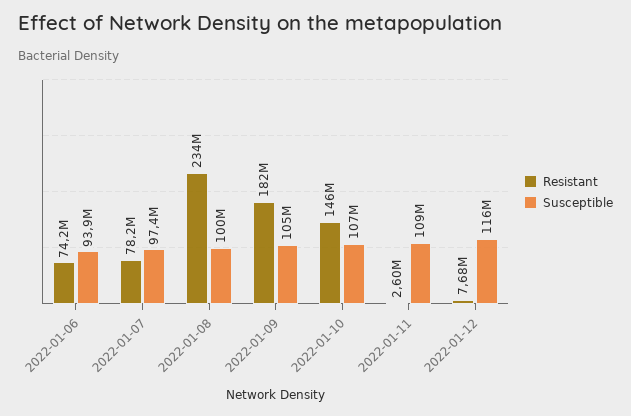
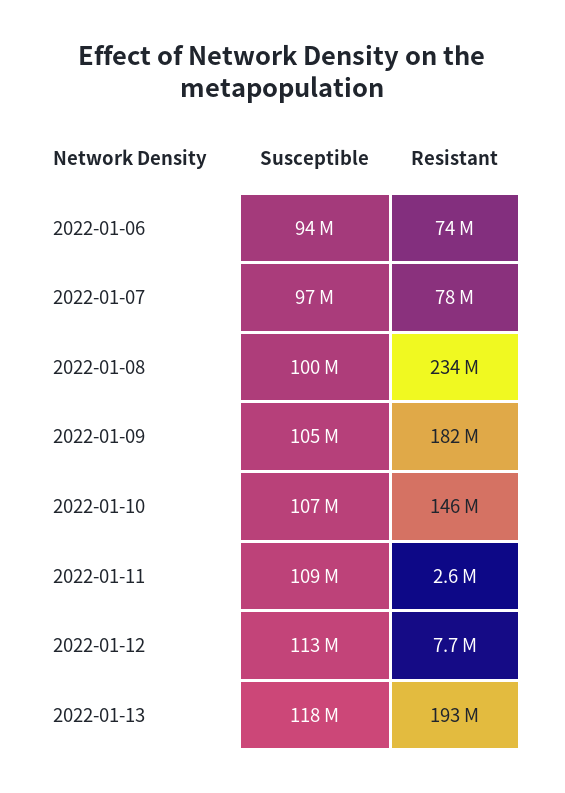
Susceptible, 2022-01-12: 116000000 -> 113000000
Susceptible, 2022-01-13: none -> 118000000
Resistant, 2022-01-13: none -> 193000000

